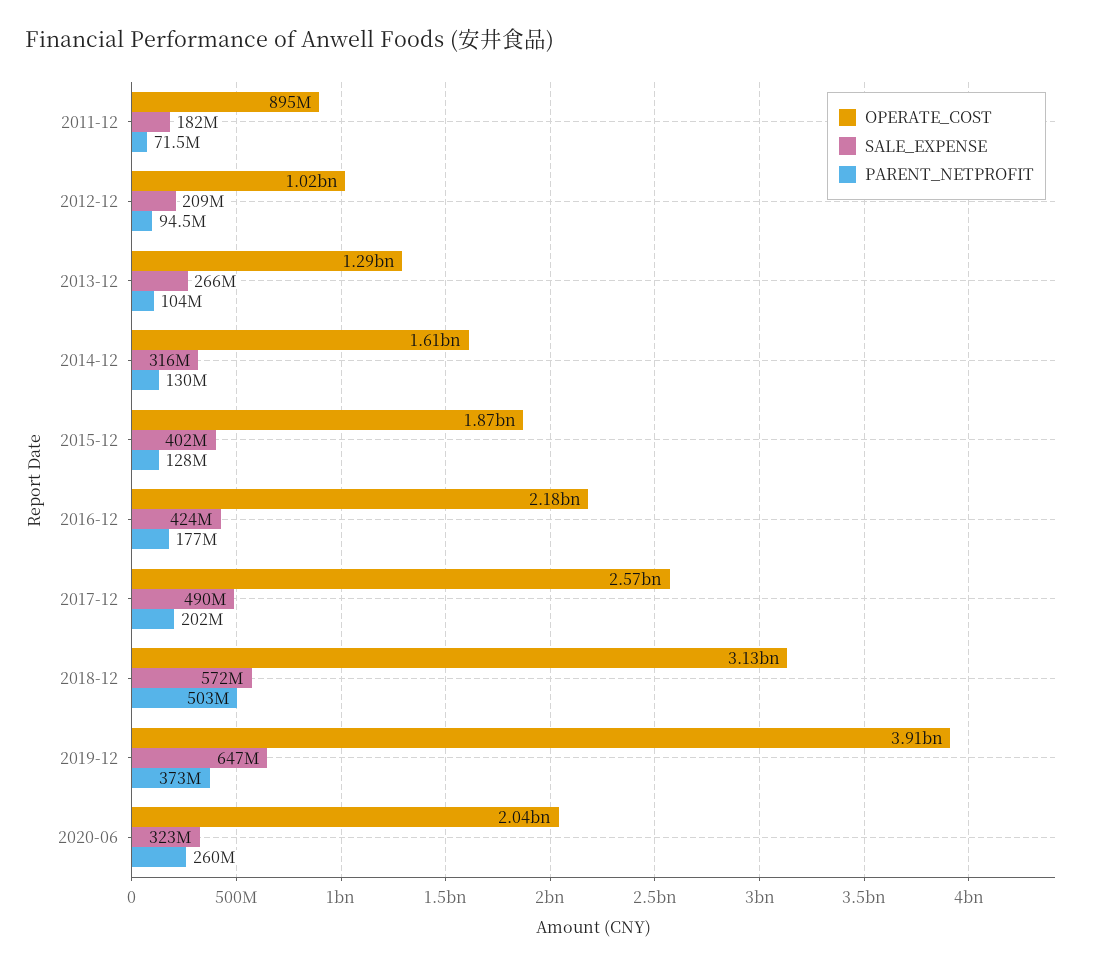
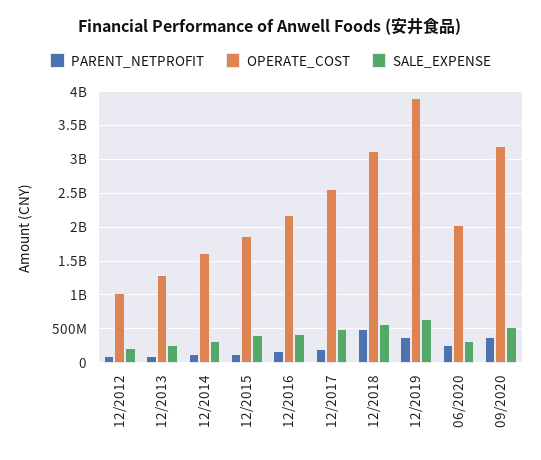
OPERATE_COST, 2011-12: 895000000 -> none
SALE_EXPENSE, 2011-12: 182000000 -> none
PARENT_NETPROFIT, 2011-12: 71500000 -> none
PARENT_NETPROFIT, 09/2020: none -> 400000000
OPERATE_COST, 09/2020: none -> 3200000000
SALE_EXPENSE, 09/2020: none -> 500000000

